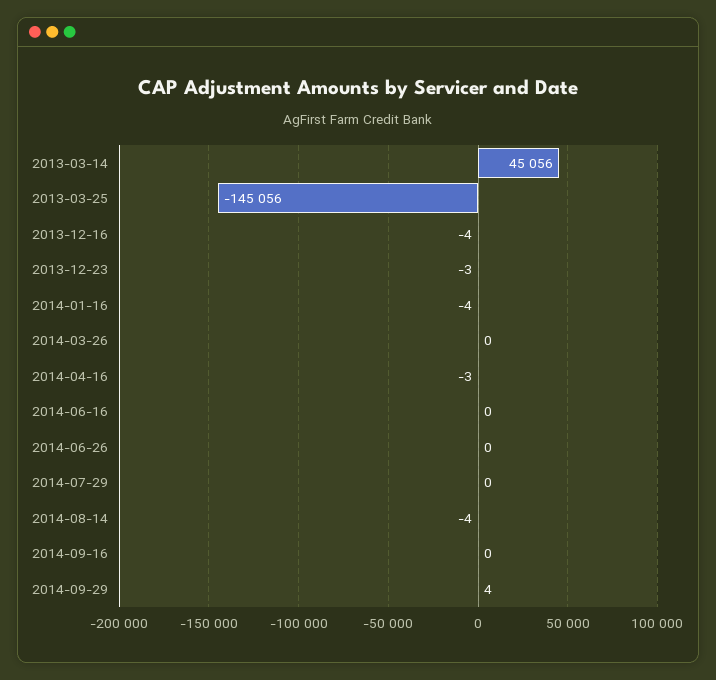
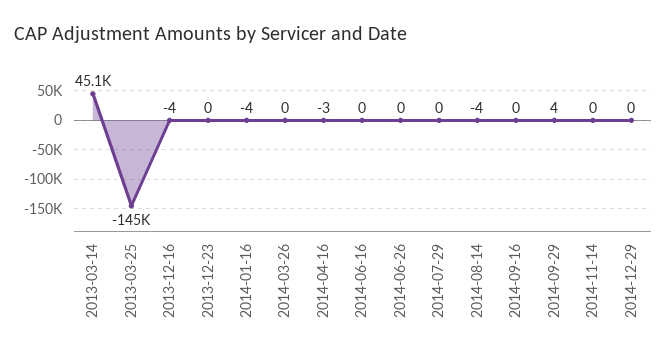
2013-12-23: -3 -> 0
2014-11-14: none -> 0
2014-12-29: none -> 0

